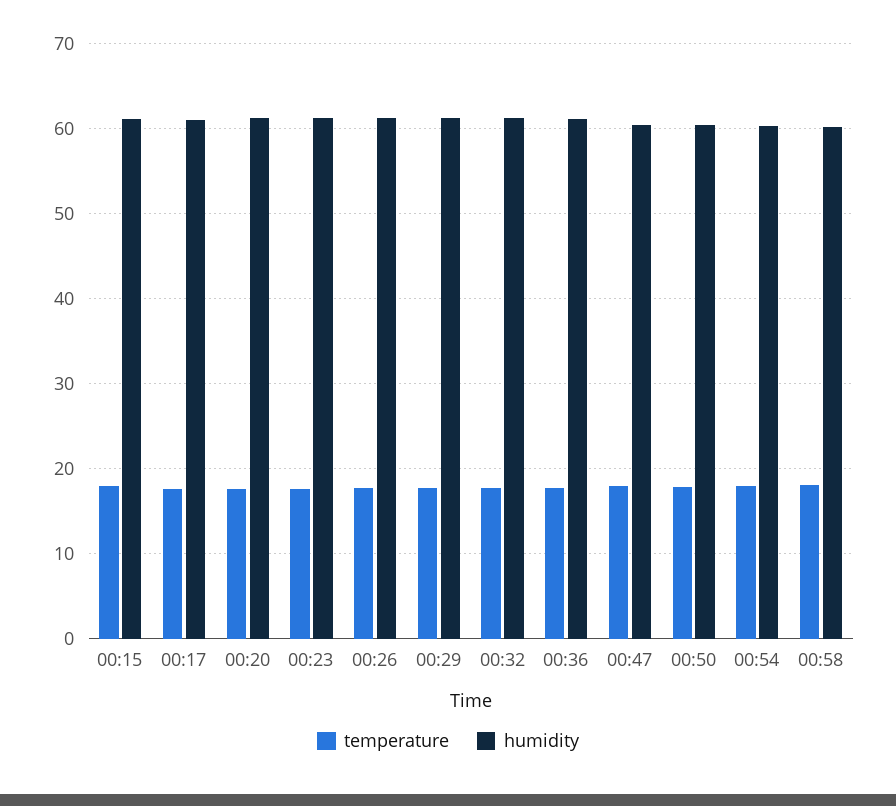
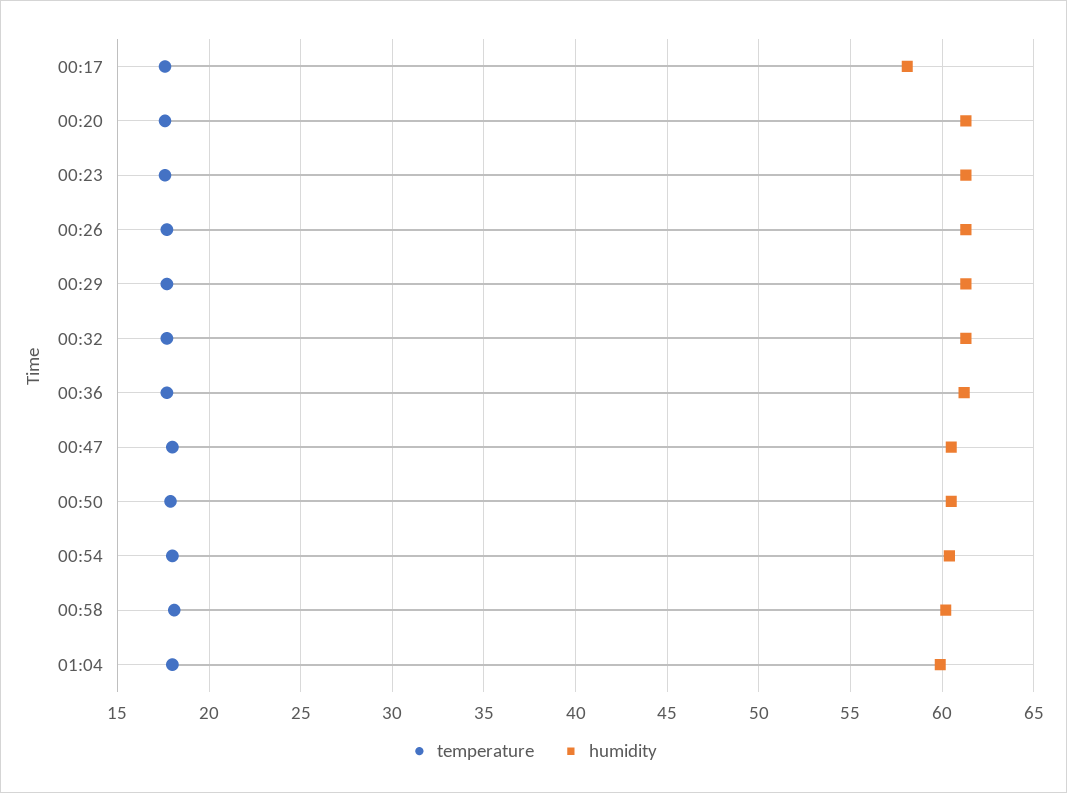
temperature, 00:15: 18 -> none
humidity, 00:15: 61 -> none
humidity, 00:17: 61 -> 58
temperature, 01:04: none -> 18
humidity, 01:04: none -> 60

